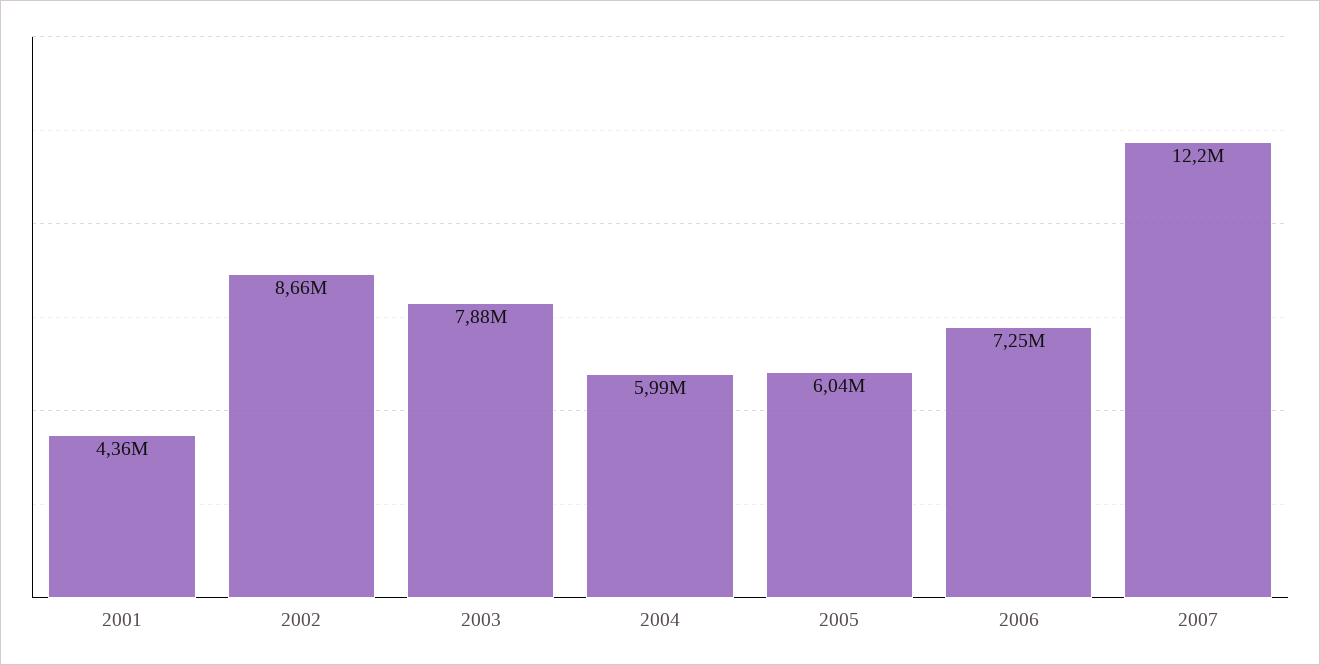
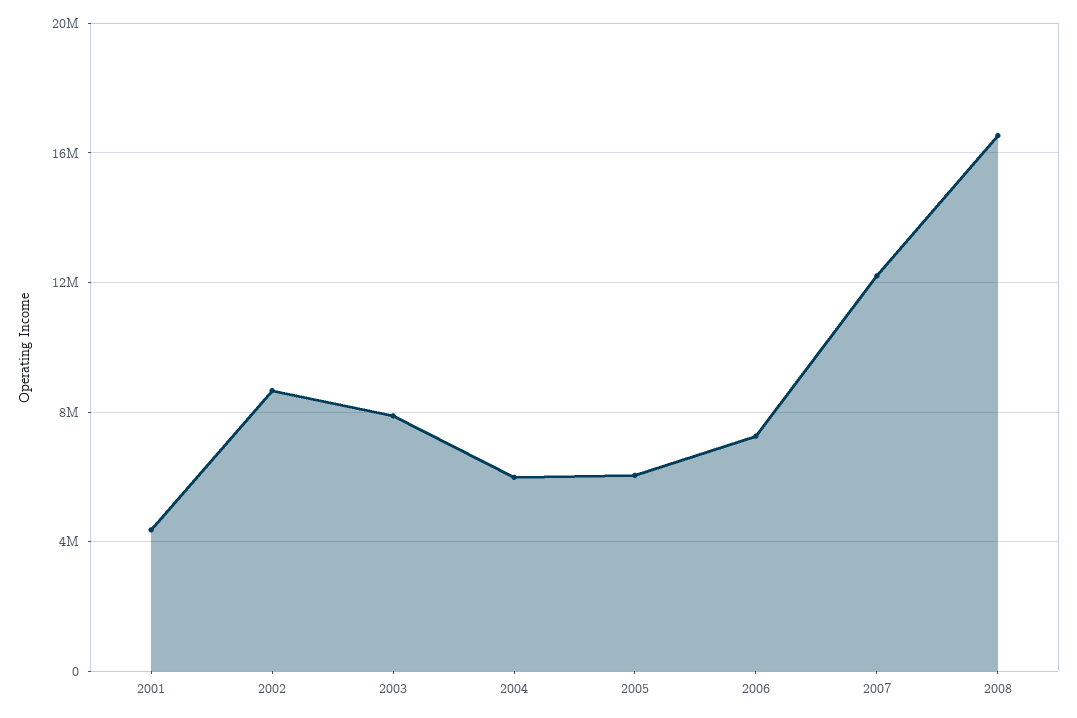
2008: none -> 16500000

